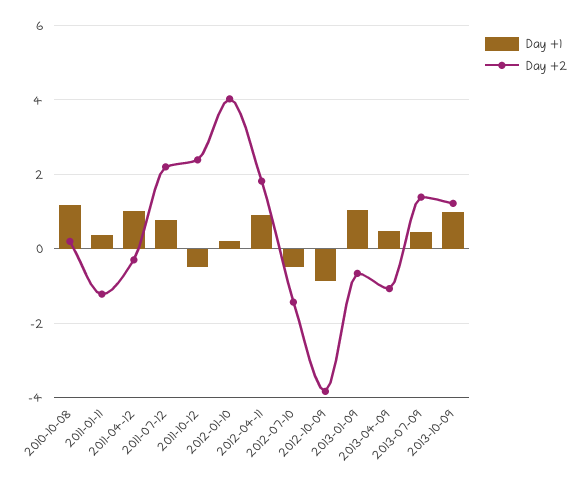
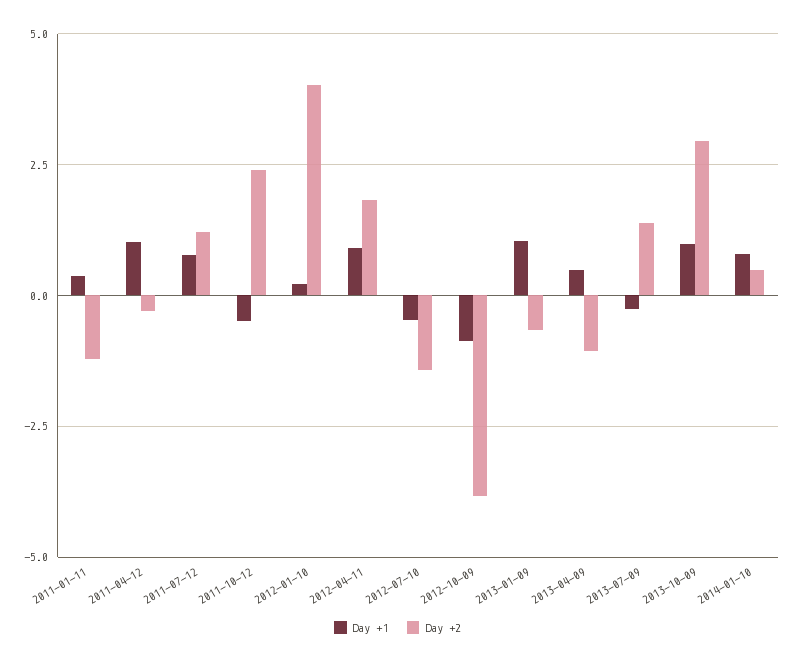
Day +1, 2010-10-08: 1.2 -> none
Day +2, 2010-10-08: 0.2 -> none
Day +2, 2011-07-12: 2.2 -> 1.25
Day +1, 2013-07-09: 0.4 -> -0.25
Day +2, 2013-10-09: 1.2 -> 3
Day +1, 2014-01-10: none -> 0.75
Day +2, 2014-01-10: none -> 0.5

